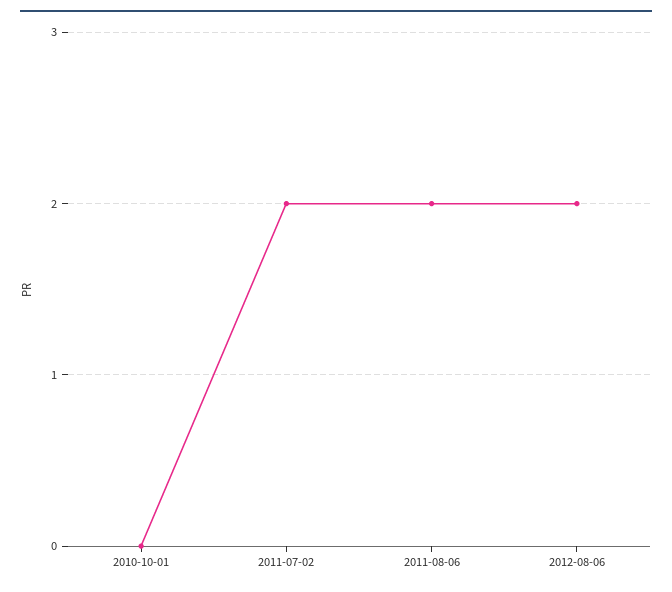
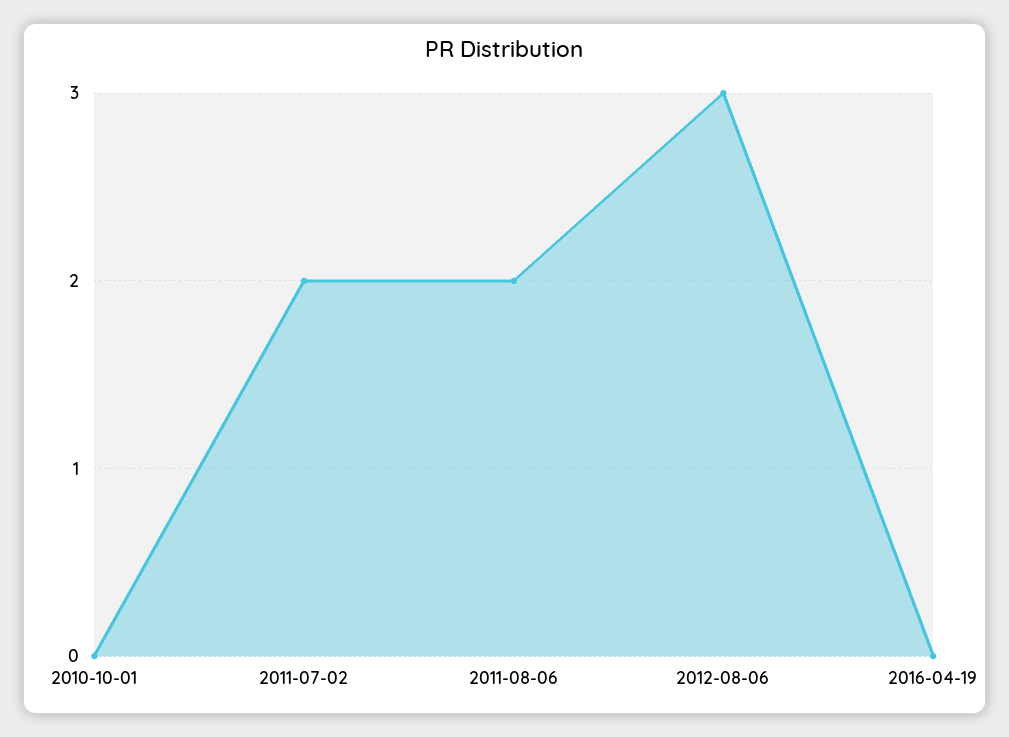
2012-08-06: 2 -> 3
2016-04-19: none -> 0

